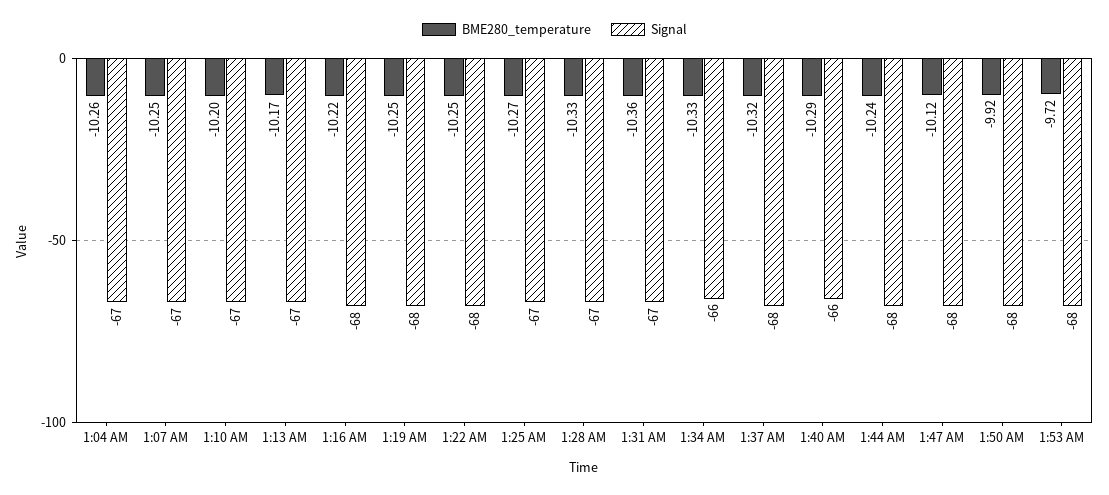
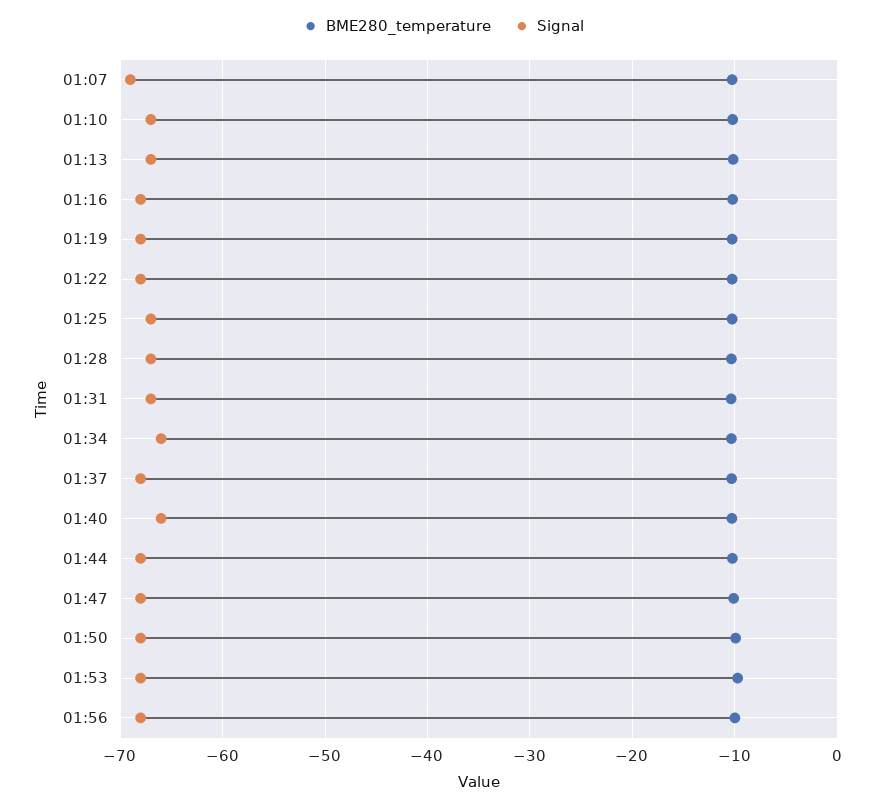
BME280_temperature, 1:04 AM: -10.26 -> none
Signal, 1:04 AM: -67 -> none
Signal, 1:07 AM: -67 -> -69
BME280_temperature, 01:56: none -> -10
Signal, 01:56: none -> -68

